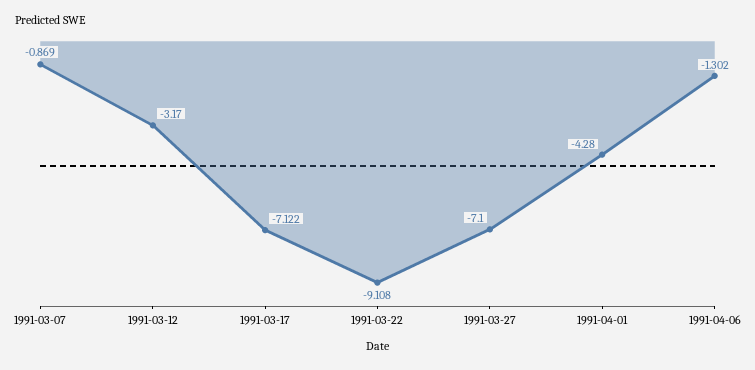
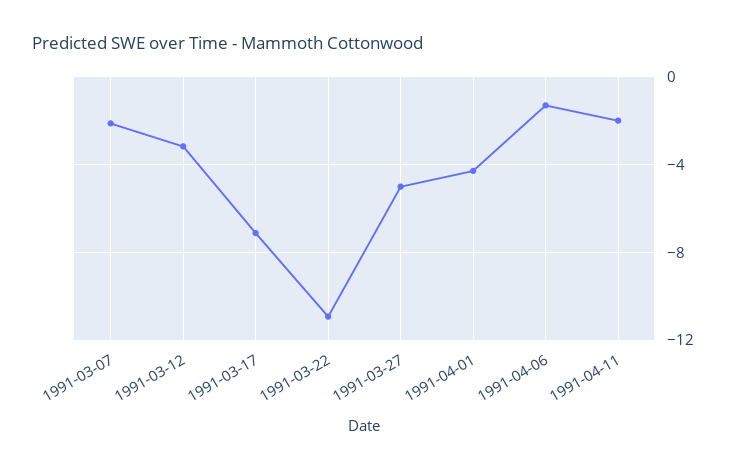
1991-03-07: -0.869 -> -2
1991-03-22: -9.108 -> -11
1991-03-27: -7.1 -> -5
1991-04-11: none -> -2

